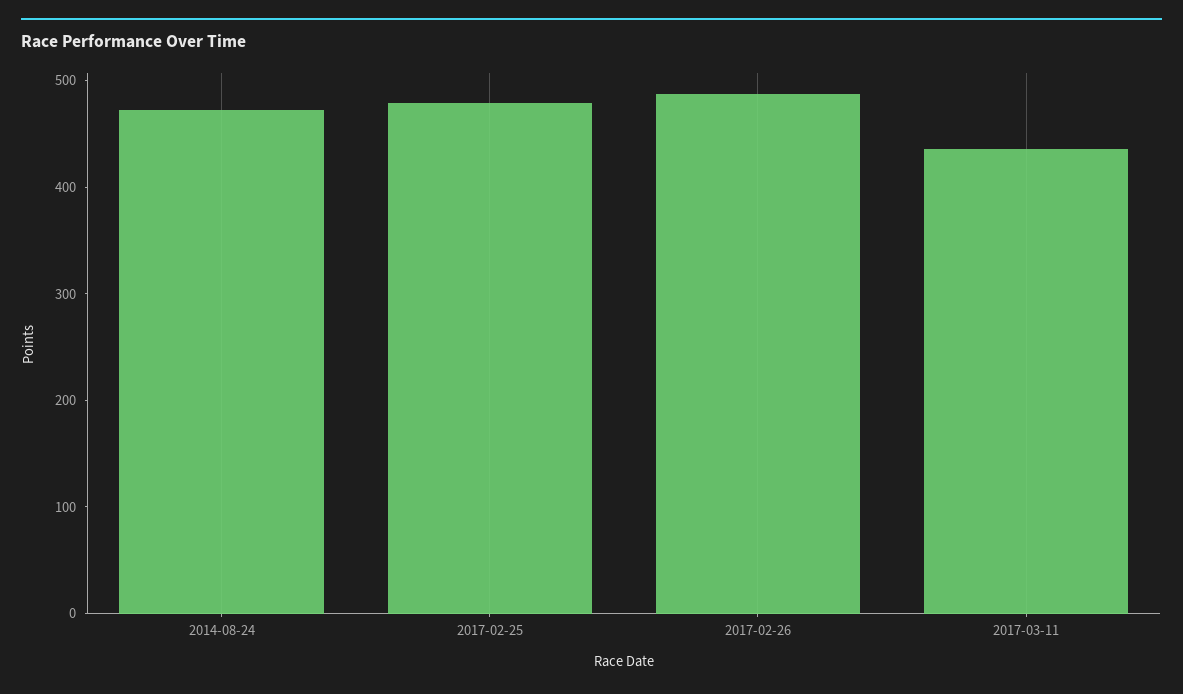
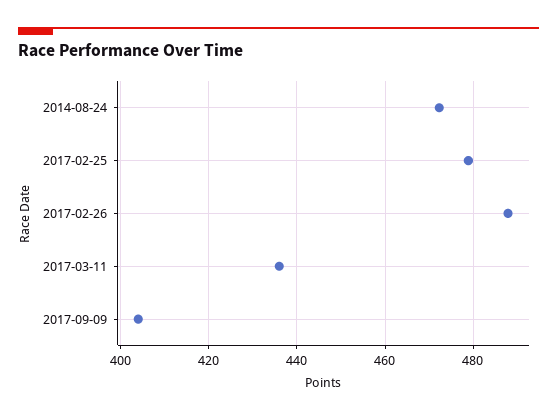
2017-09-09: none -> 404

